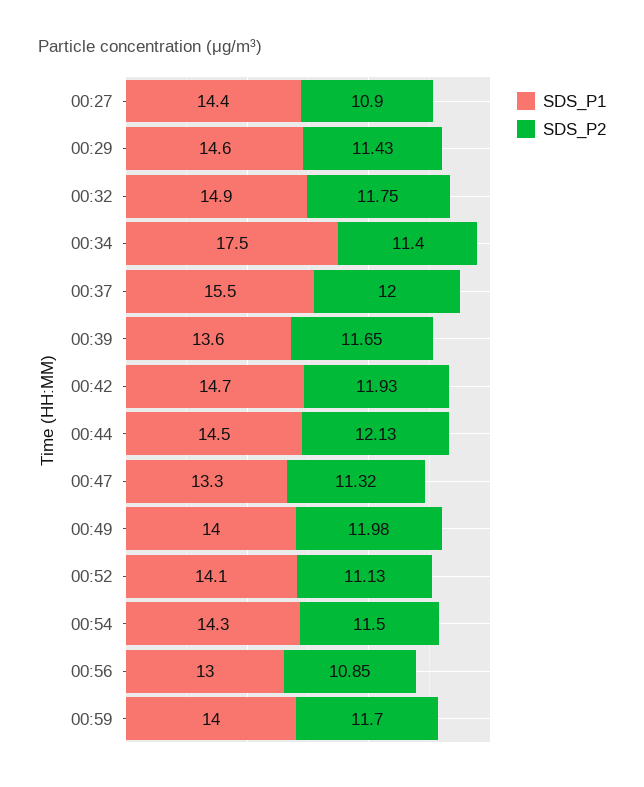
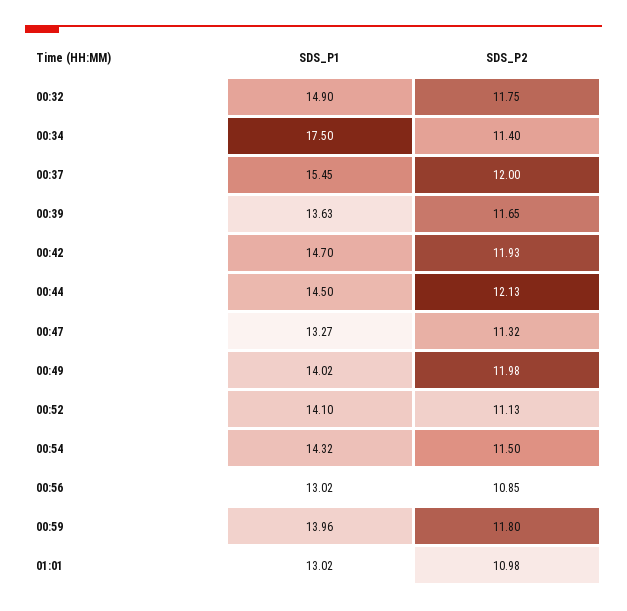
SDS_P1, 00:27: 14.4 -> none
SDS_P2, 00:27: 10.9 -> none
SDS_P1, 00:29: 14.6 -> none
SDS_P2, 00:29: 11.43 -> none
SDS_P2, 00:59: 11.7 -> 11.8
SDS_P1, 01:01: none -> 13.02
SDS_P2, 01:01: none -> 10.98

